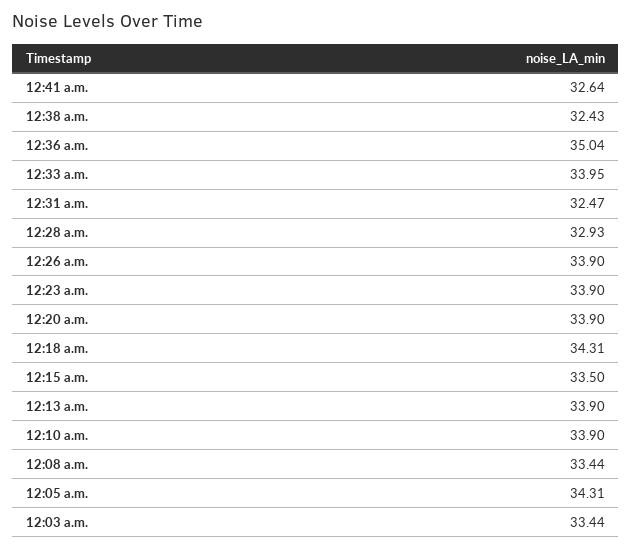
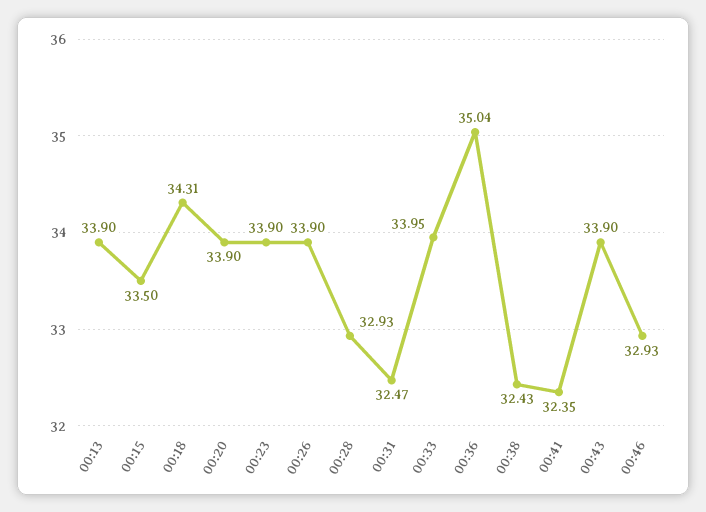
12:41 a.m.: 32.64 -> 32.35
12:10 a.m.: 33.9 -> none
12:08 a.m.: 33.44 -> none
12:05 a.m.: 34.31 -> none
12:03 a.m.: 33.44 -> none
00:43: none -> 33.9
00:46: none -> 32.93

